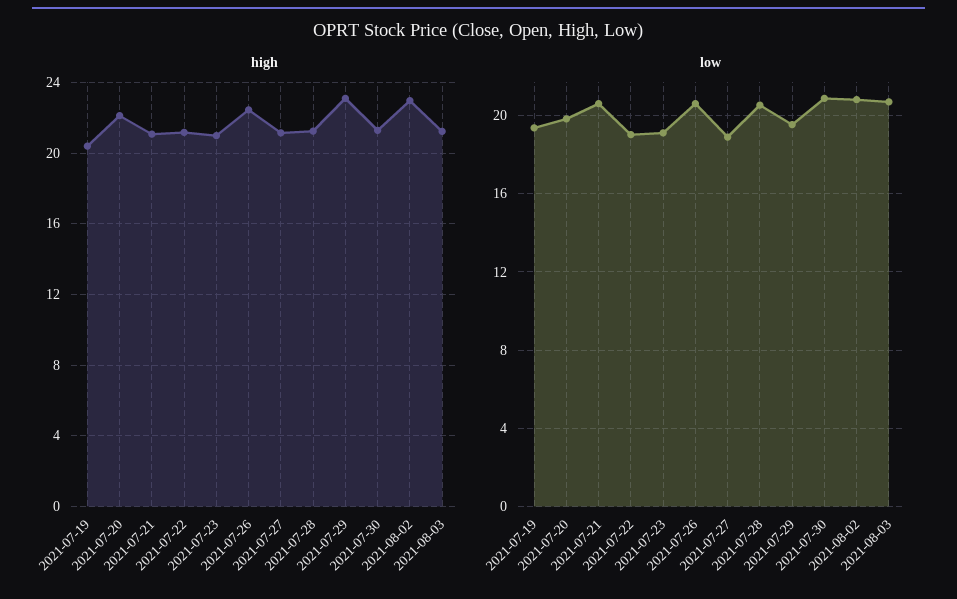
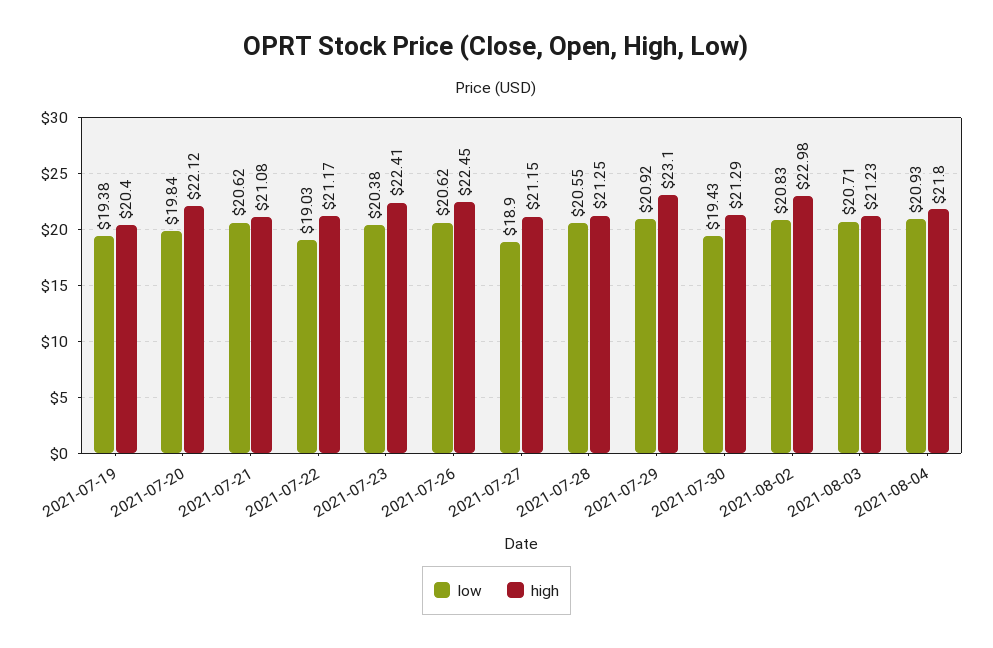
high, 2021-07-23: 21 -> 22.41
low, 2021-07-23: 19 -> 20.38
low, 2021-07-29: 19.5 -> 20.92
low, 2021-07-30: 21 -> 19.43
low, 2021-08-04: none -> 20.93
high, 2021-08-04: none -> 21.8

